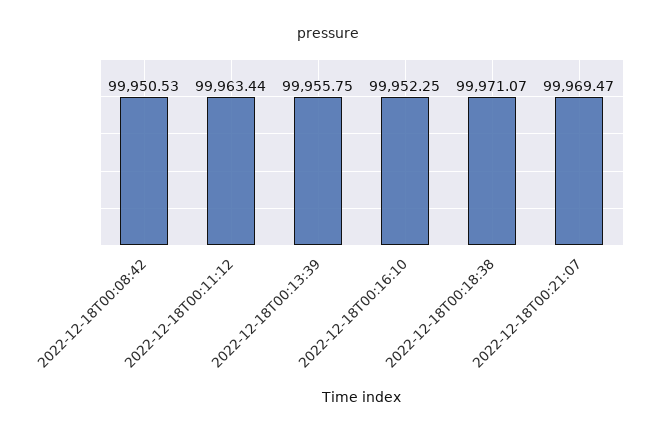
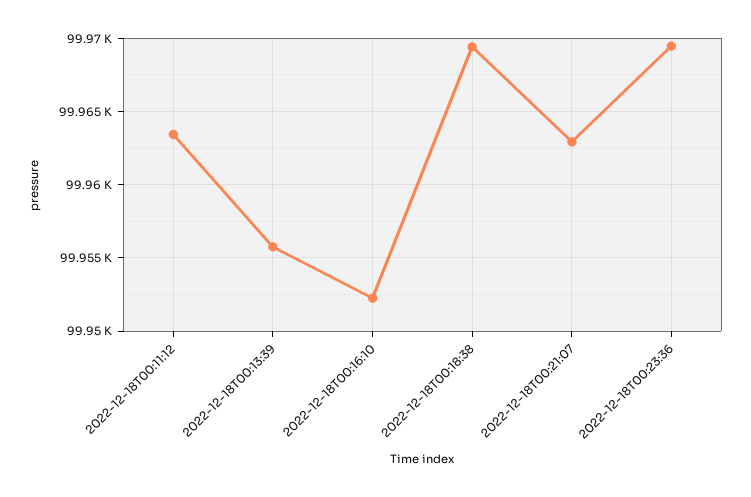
2022-12-18T00:08:42: 99950.53 -> none
2022-12-18T00:18:38: 99971.07 -> 99969.5
2022-12-18T00:21:07: 99969.47 -> 99963
2022-12-18T00:23:36: none -> 99969.5

